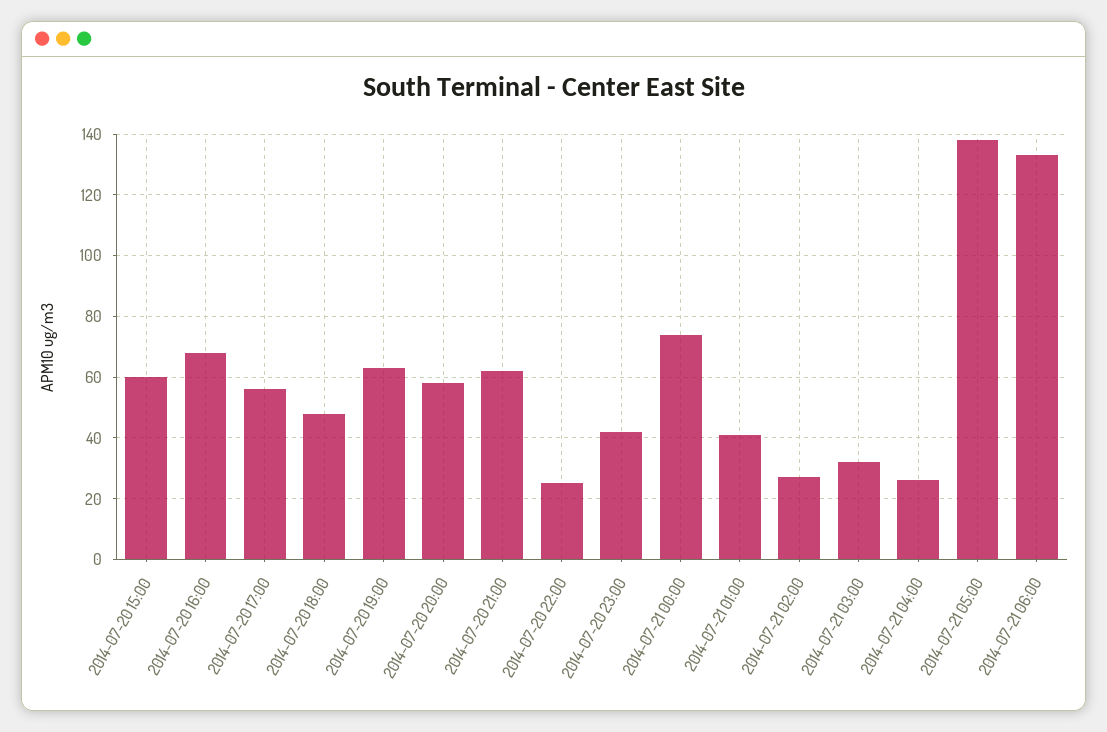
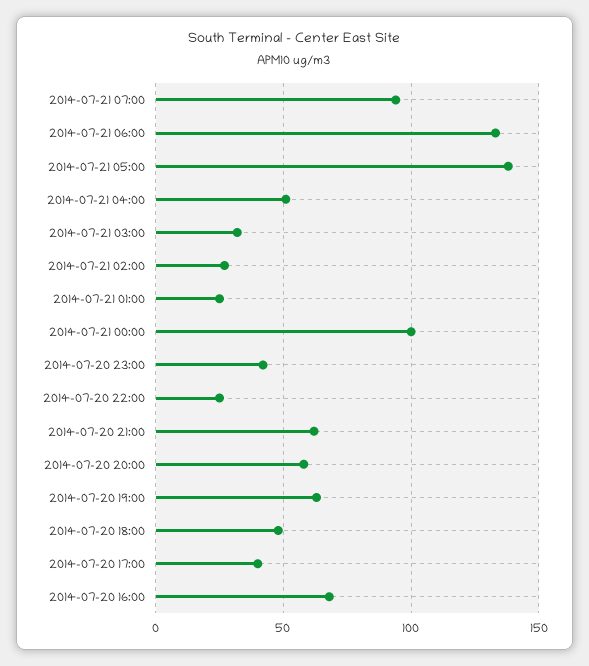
2014-07-20 15:00: 60 -> none
2014-07-20 17:00: 55 -> 40
2014-07-21 00:00: 75 -> 100
2014-07-21 01:00: 40 -> 25
2014-07-21 04:00: 25 -> 50
2014-07-21 07:00: none -> 95

